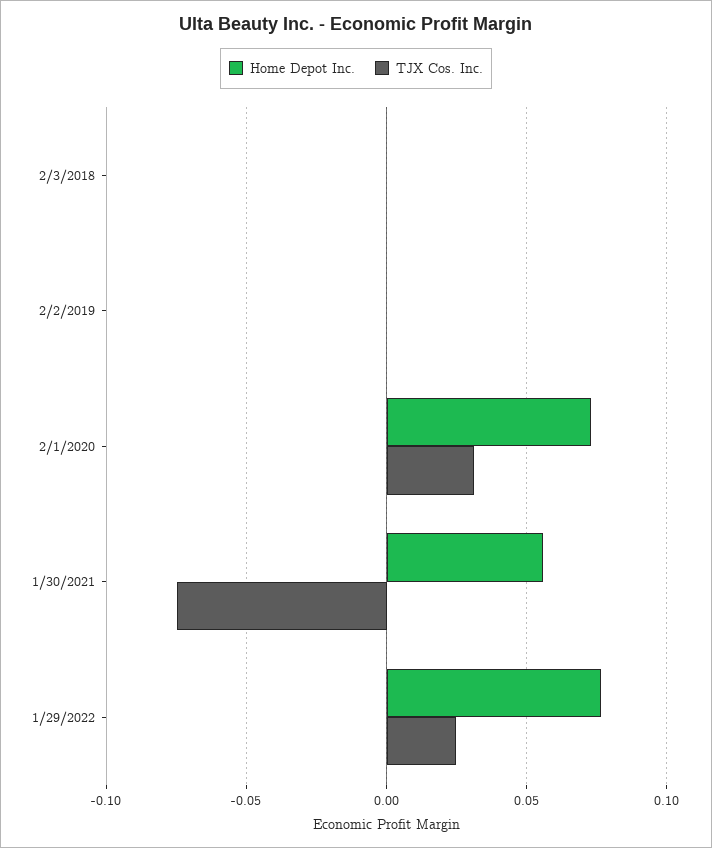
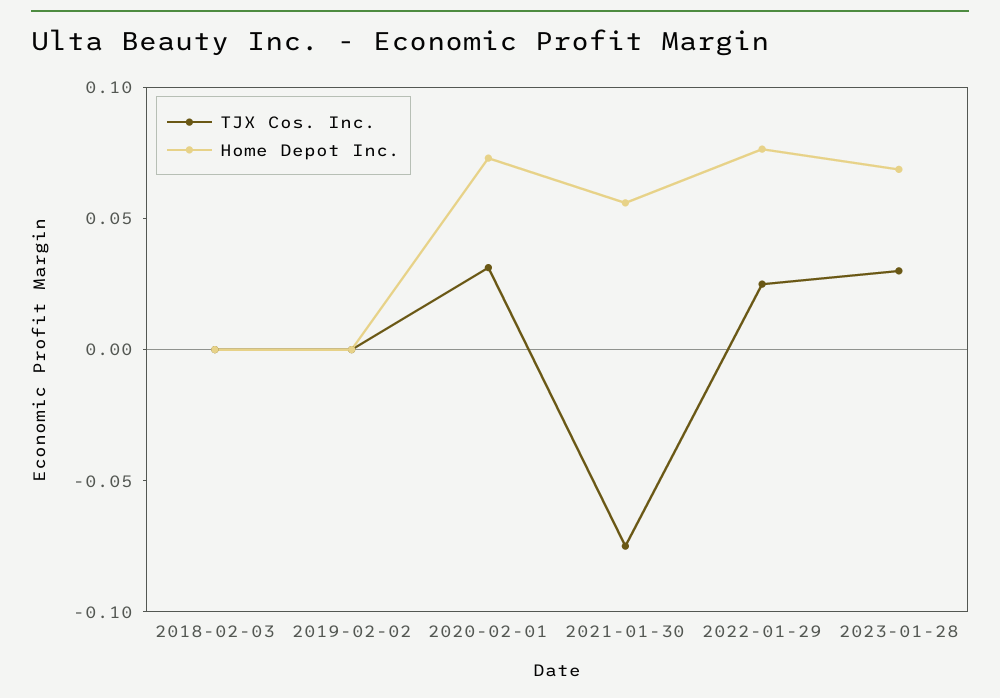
TJX Cos. Inc., 2023-01-28: none -> 0.03
Home Depot Inc., 2023-01-28: none -> 0.07

